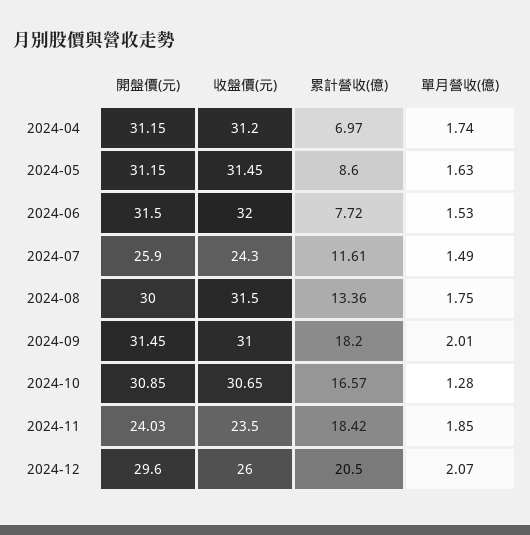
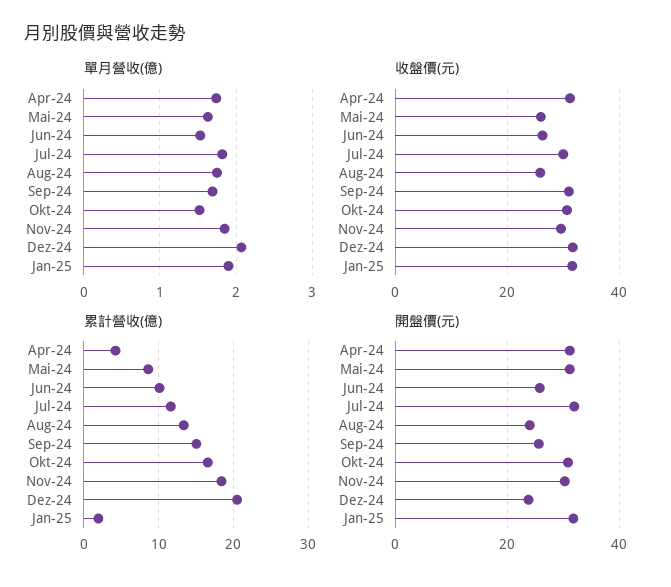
累計營收(億), 2024-04: 6.97 -> 4
收盤價(元), 2024-05: 31.45 -> 26
開盤價(元), 2024-06: 31.5 -> 26
收盤價(元), 2024-06: 32 -> 26
累計營收(億), 2024-06: 7.72 -> 10
開盤價(元), 2024-07: 25.9 -> 32
收盤價(元), 2024-07: 24.3 -> 30
單月營收(億), 2024-07: 1.49 -> 1.8
開盤價(元), 2024-08: 30 -> 24
收盤價(元), 2024-08: 31.5 -> 26
開盤價(元), 2024-09: 31.45 -> 26
累計營收(億), 2024-09: 18.2 -> 15
單月營收(億), 2024-09: 2.01 -> 1.7
單月營收(億), 2024-10: 1.28 -> 1.5
開盤價(元), 2024-11: 24.03 -> 30
收盤價(元), 2024-11: 23.5 -> 30
開盤價(元), 2024-12: 29.6 -> 24
收盤價(元), 2024-12: 26 -> 32
單月營收(億), Jan-25: none -> 1.9
收盤價(元), Jan-25: none -> 32
累計營收(億), Jan-25: none -> 2
開盤價(元), Jan-25: none -> 32

